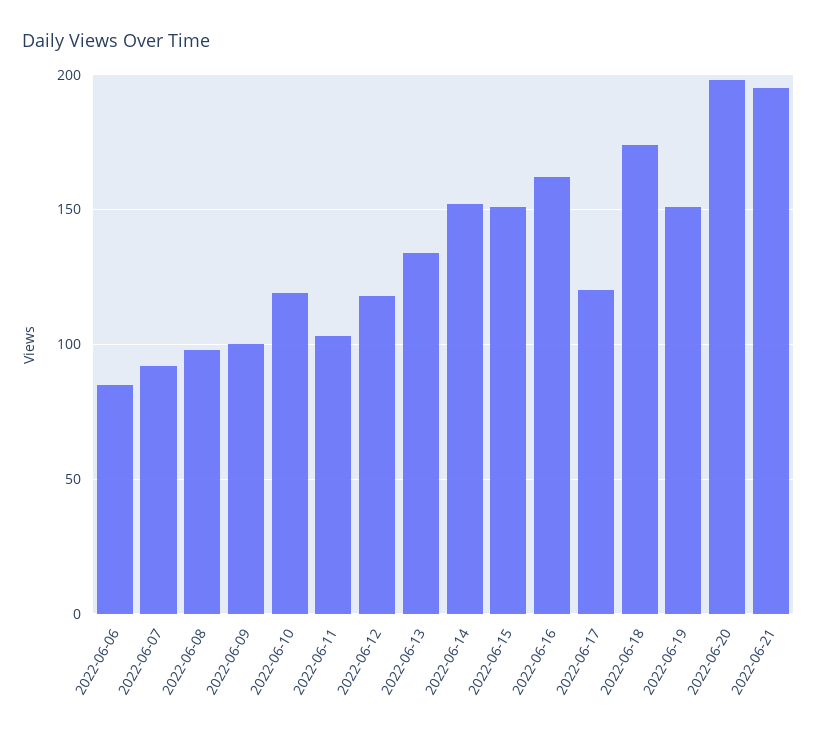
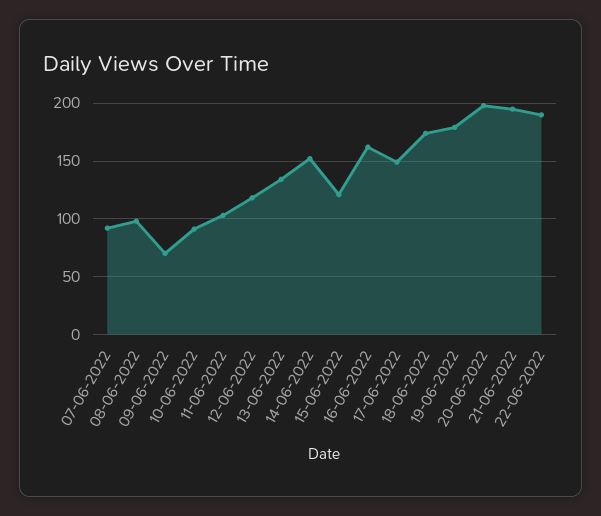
2022-06-06: 85 -> none
2022-06-09: 100 -> 70
2022-06-10: 120 -> 90
2022-06-15: 150 -> 120
2022-06-17: 120 -> 150
2022-06-19: 150 -> 180
22-06-2022: none -> 190

